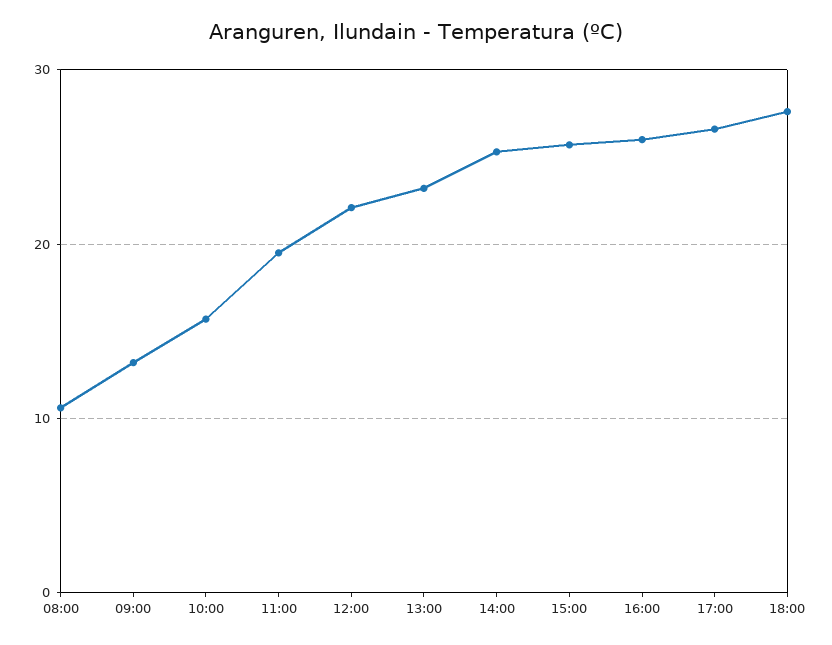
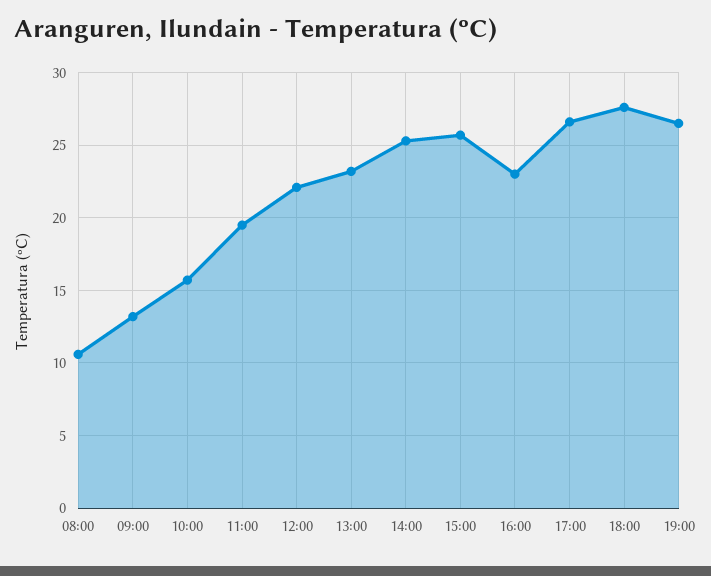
16:00: 26 -> 23
19:00: none -> 26.5

